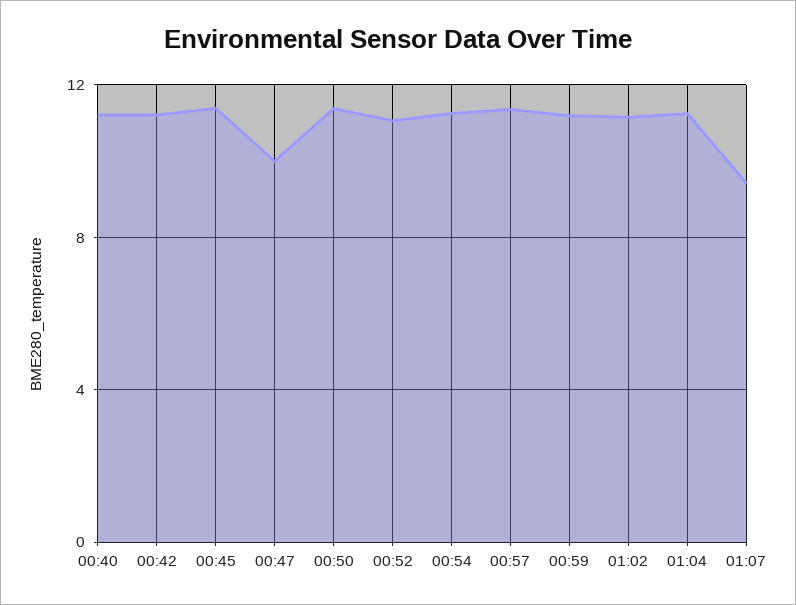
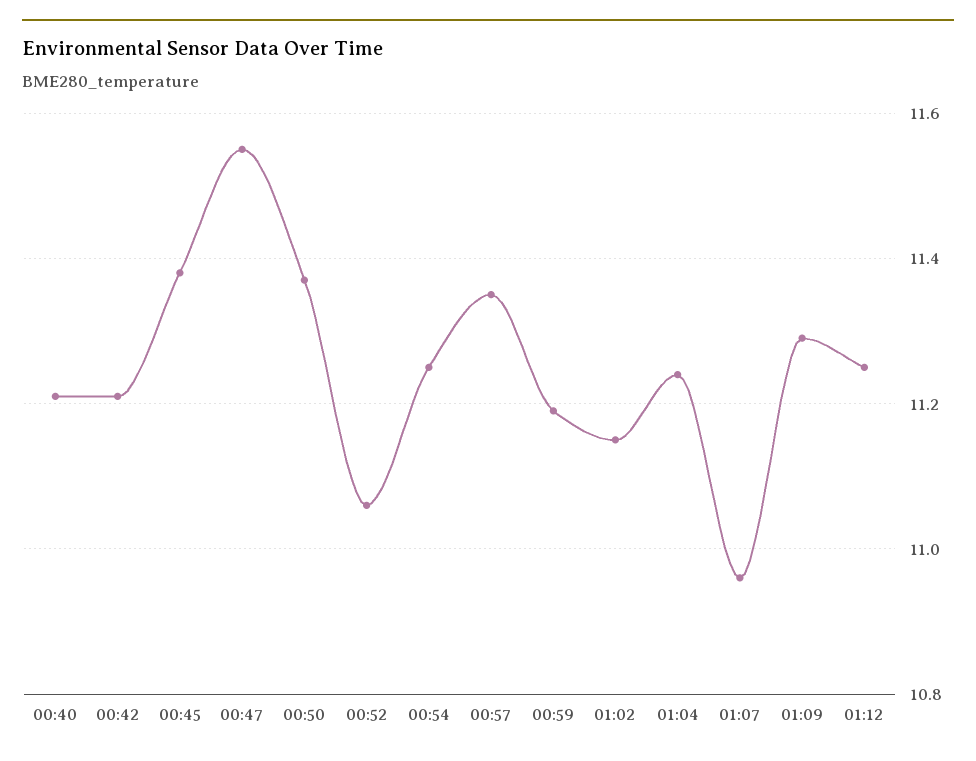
00:47: 10 -> 11.55
01:07: 9.5 -> 10.95
01:09: none -> 11.3
01:12: none -> 11.25

